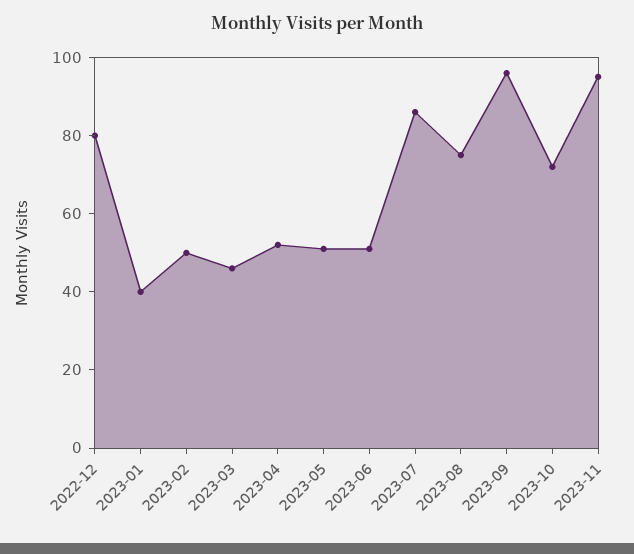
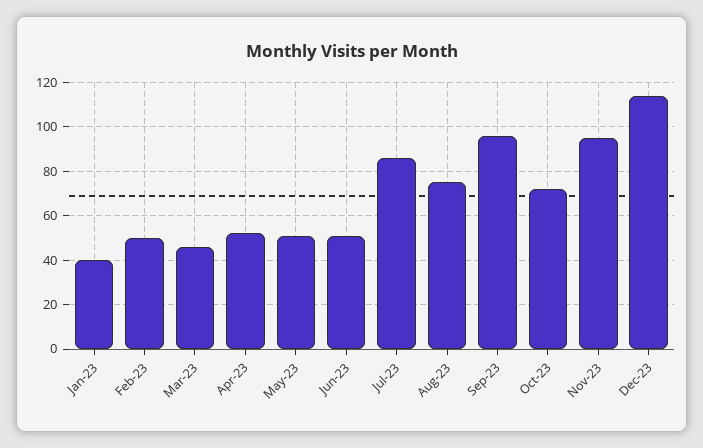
2022-12: 80 -> none
Dec-23: none -> 115

